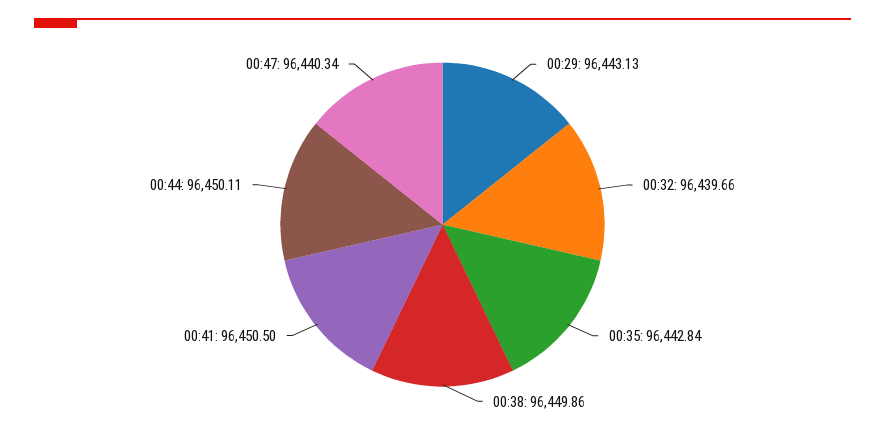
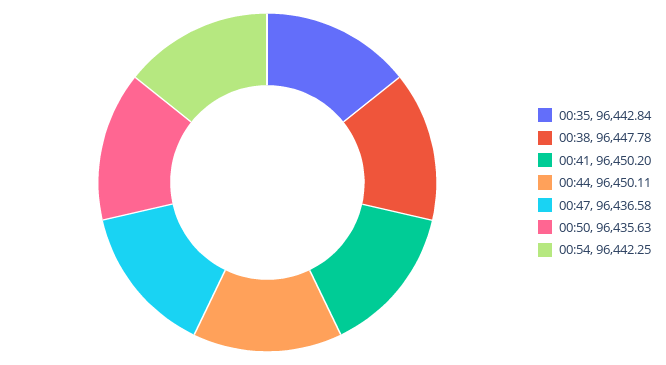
00:29: 96443.13 -> none
00:32: 96439.66 -> none
00:38: 96449.86 -> 96447.78
00:41: 96450.5 -> 96450.2
00:47: 96440.34 -> 96436.58
00:50: none -> 96435.63
00:54: none -> 96442.25

